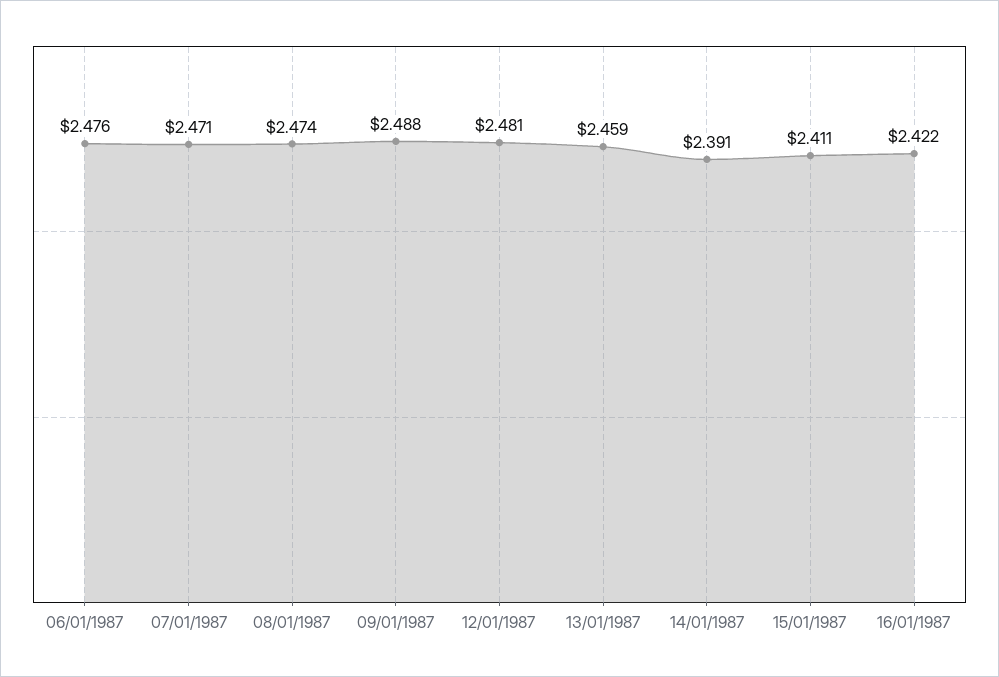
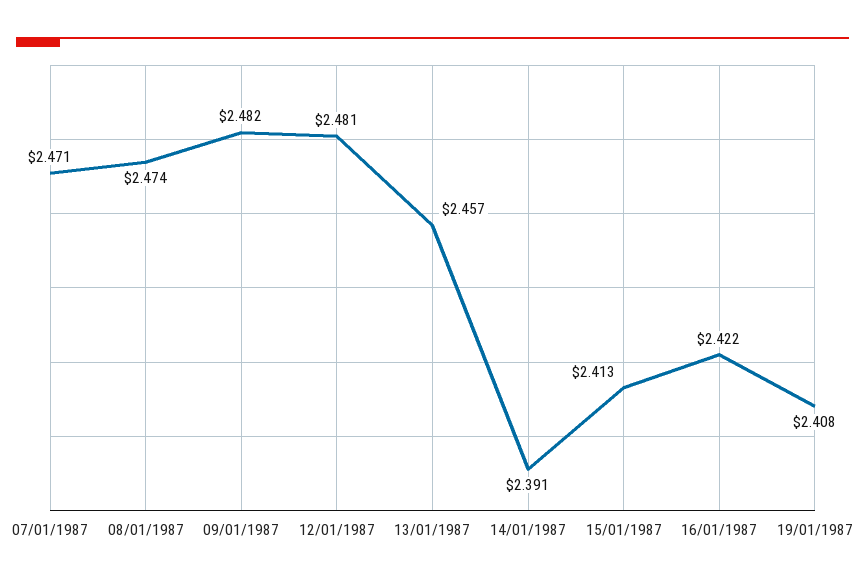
06/01/1987: 2.476 -> none
09/01/1987: 2.488 -> 2.482
13/01/1987: 2.459 -> 2.457
15/01/1987: 2.411 -> 2.413
19/01/1987: none -> 2.408

